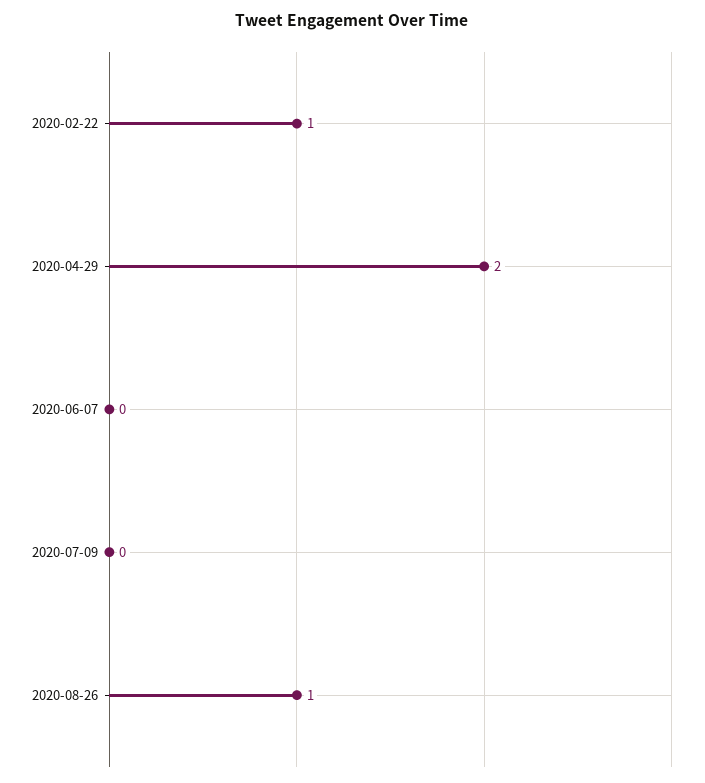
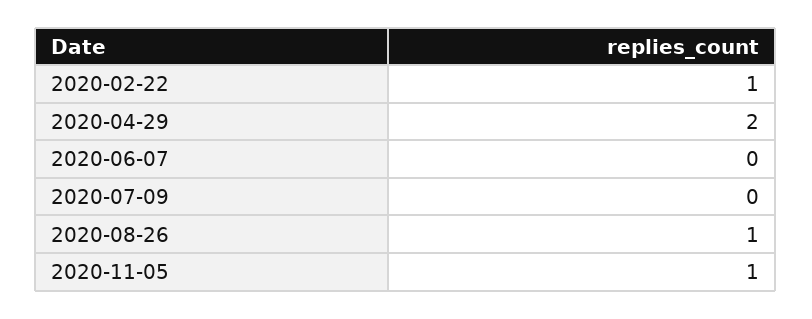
2020-11-05: none -> 1

